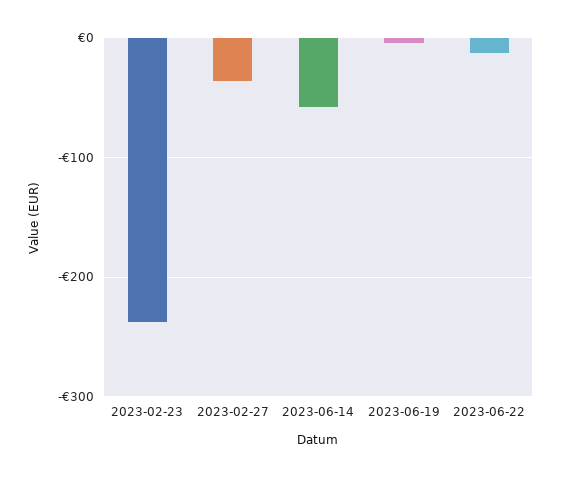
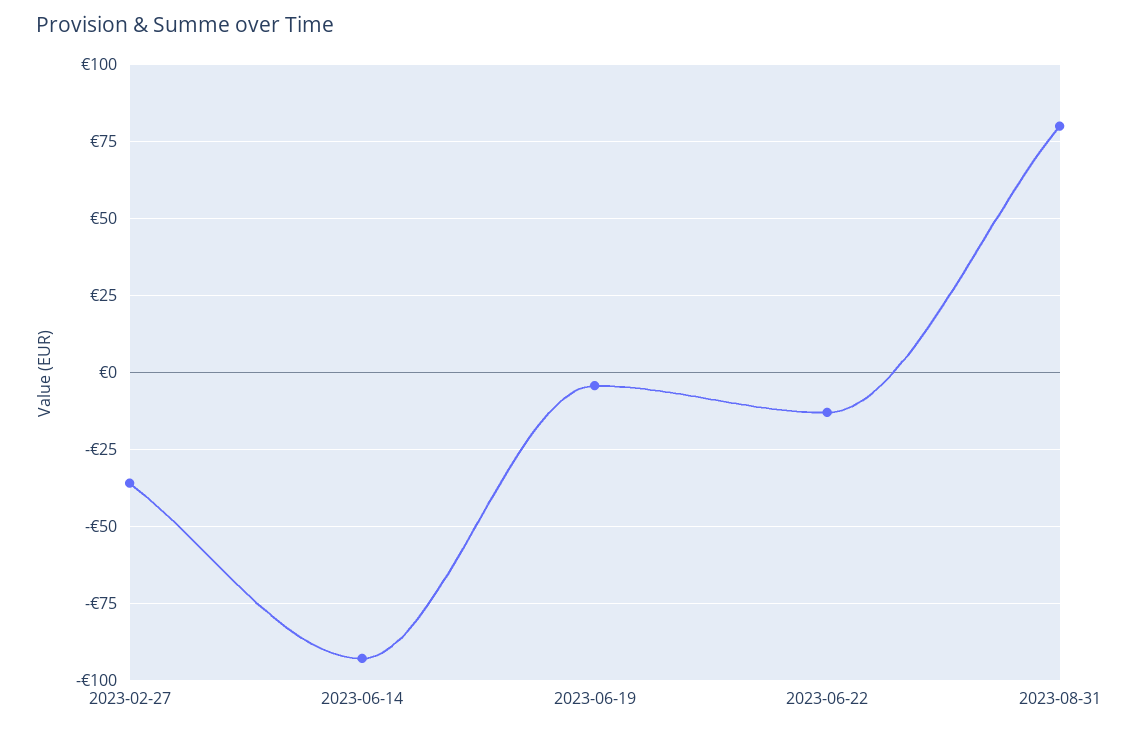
2023-02-23: -240 -> none
2023-06-14: -60 -> -92.5
2023-08-31: none -> 80

